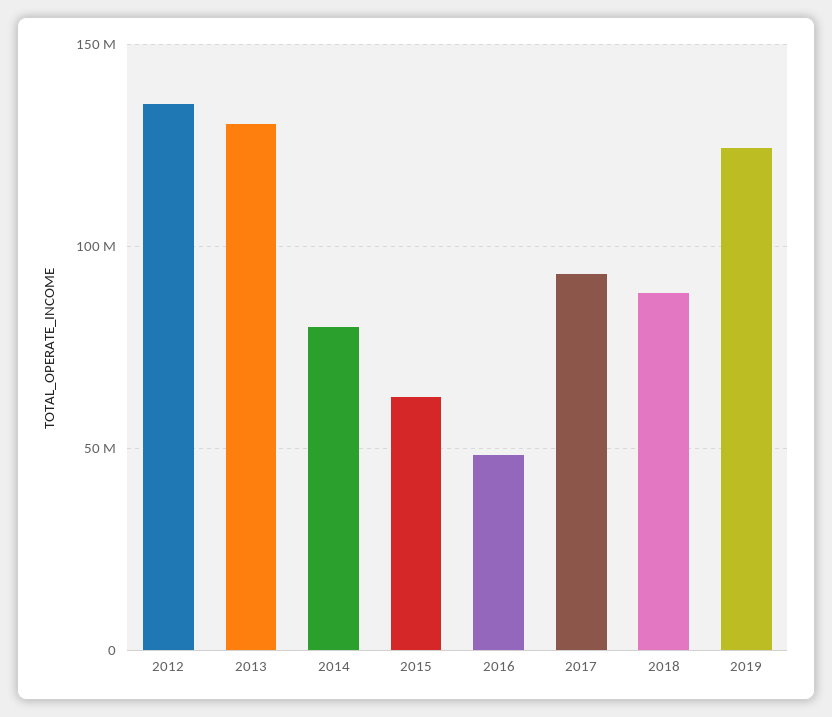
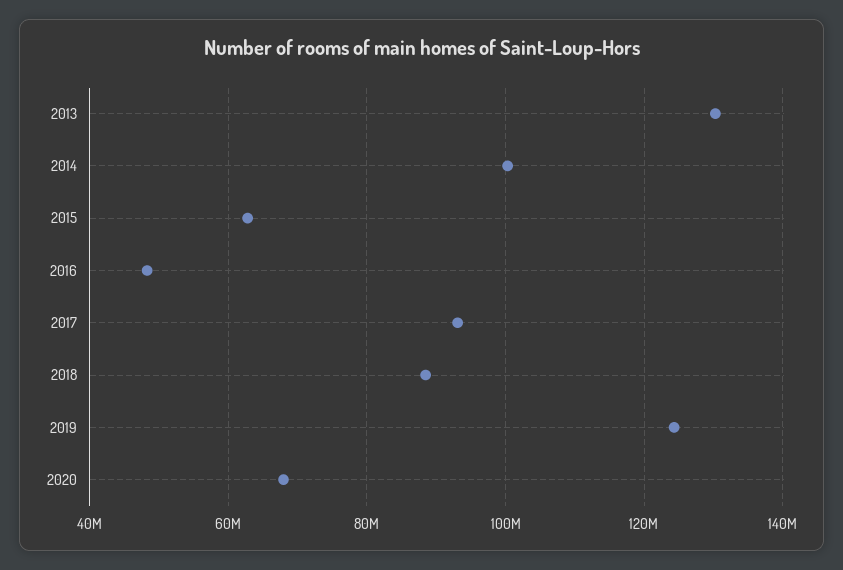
2012: 135000000 -> none
2014: 80000000 -> 100000000
2020: none -> 68000000

